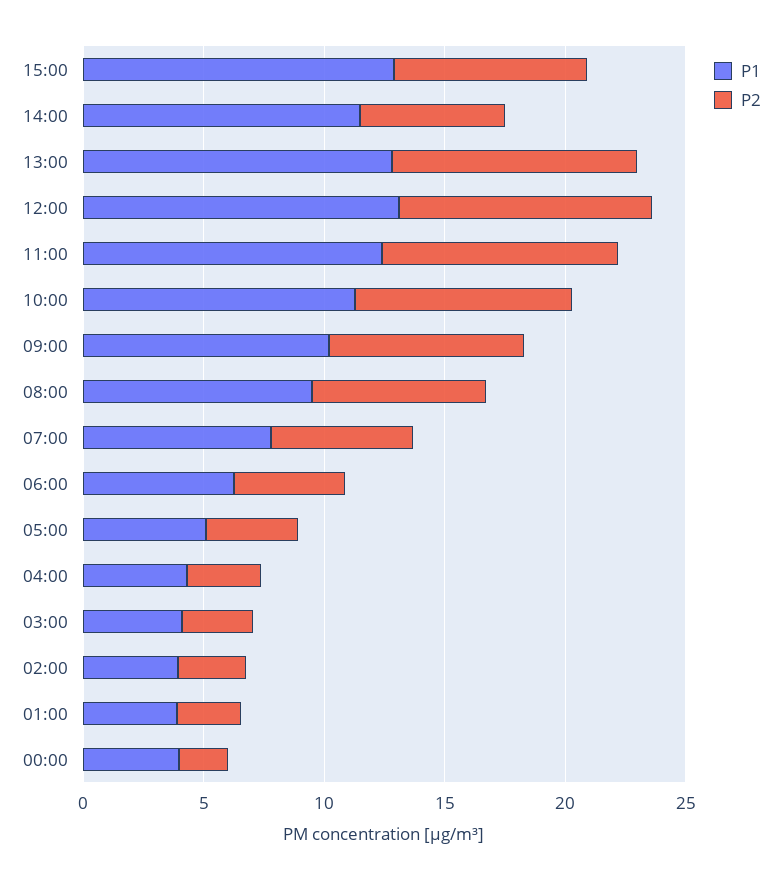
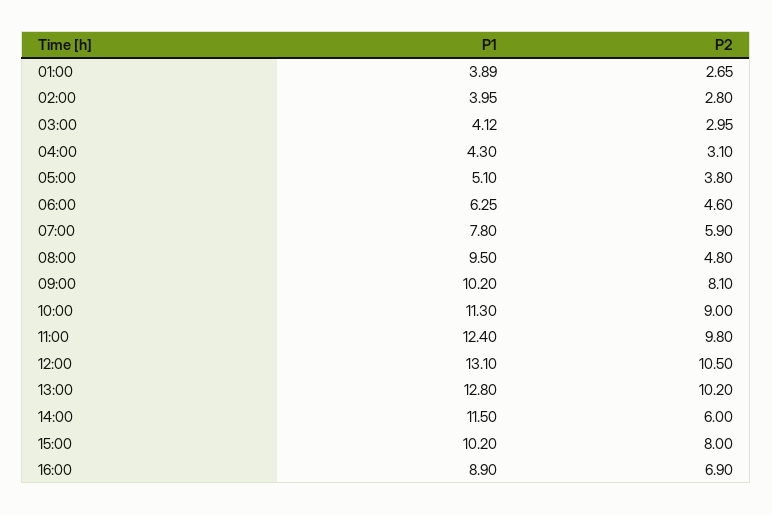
P1, 15:00: 13 -> 10.2
P2, 08:00: 7 -> 4.8
P1, 00:00: 4 -> none
P2, 00:00: 2 -> none
P1, 16:00: none -> 8.9
P2, 16:00: none -> 6.9

